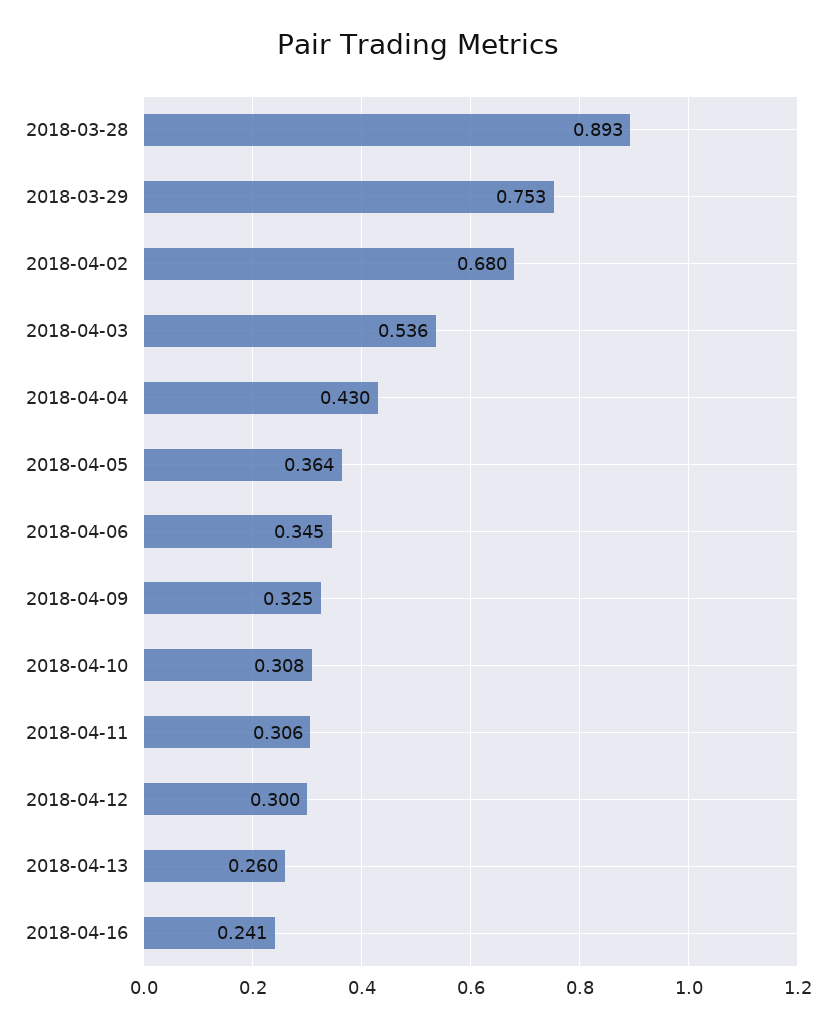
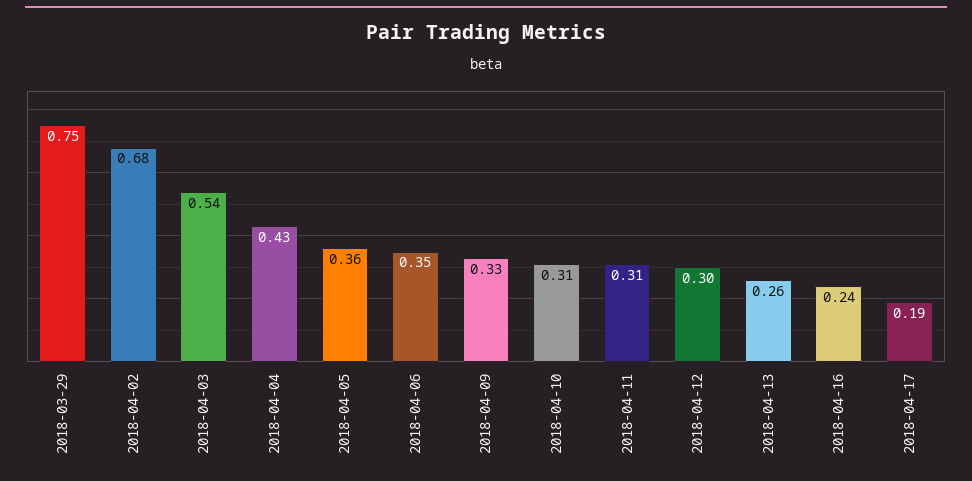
2018-03-28: 0.893 -> none
2018-04-17: none -> 0.19

